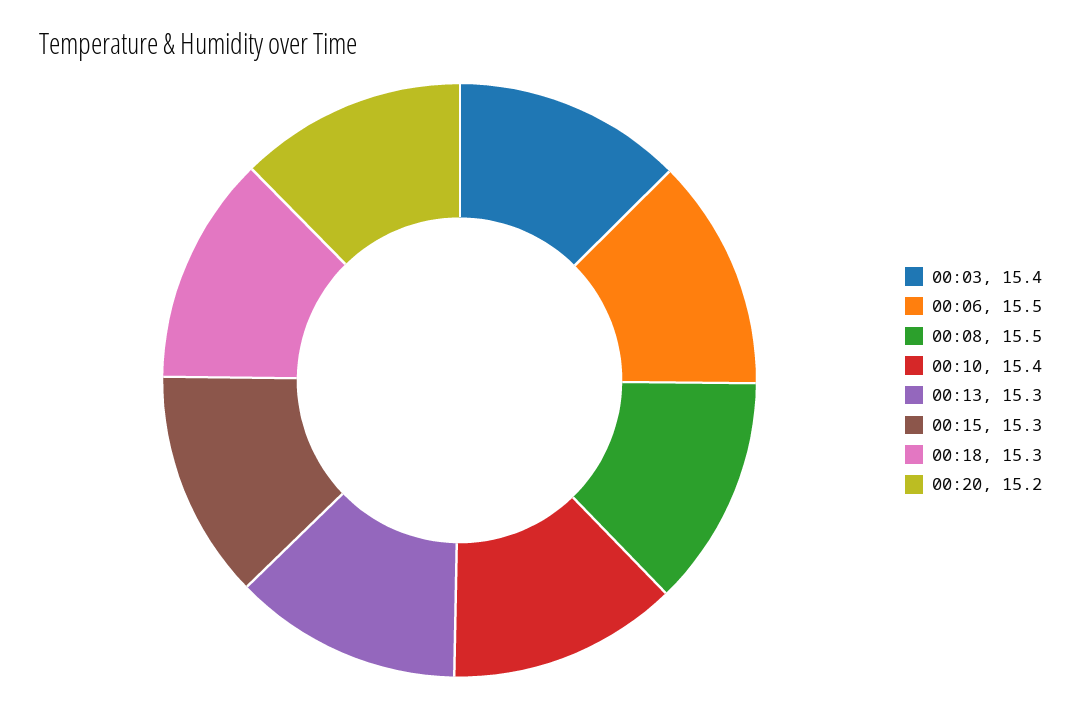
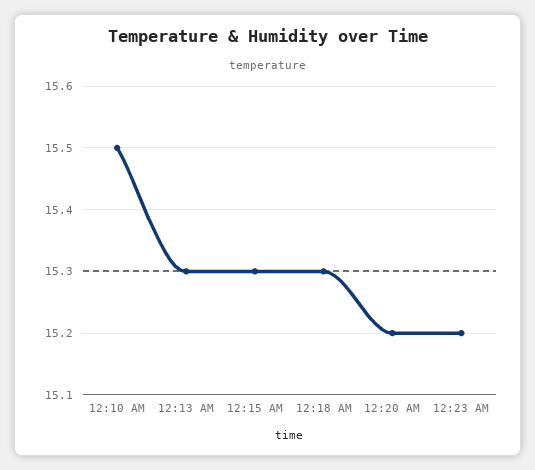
00:03: 15.4 -> none
00:06: 15.5 -> none
00:08: 15.5 -> none
00:10: 15.4 -> 15.5
12:23 AM: none -> 15.2

